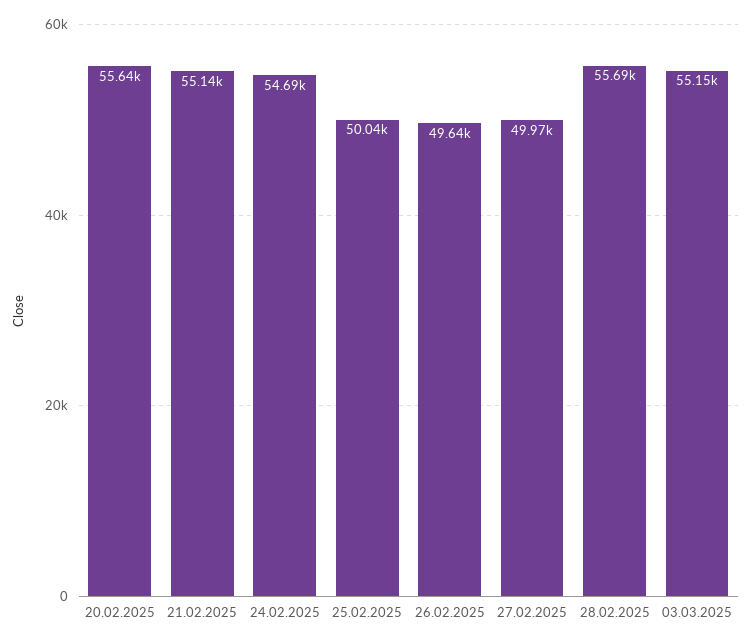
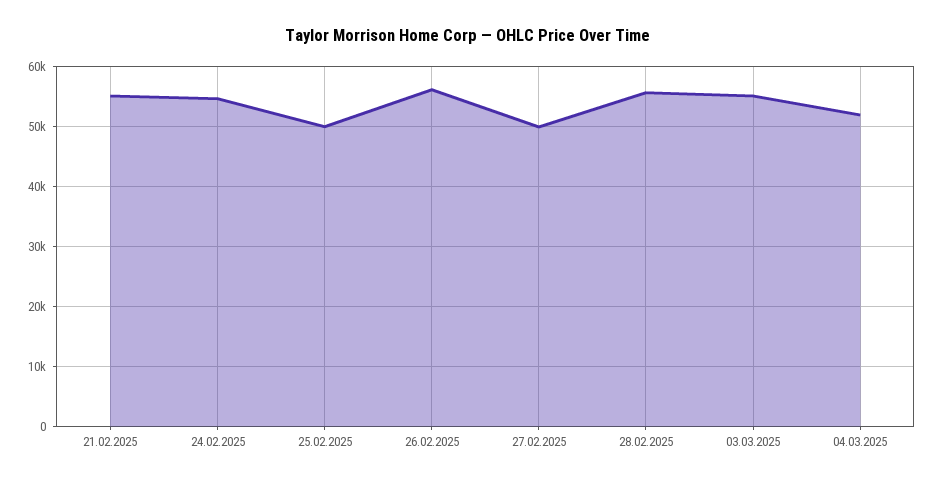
20.02.2025: 55640 -> none
26.02.2025: 49640 -> 56000
04.03.2025: none -> 52000

